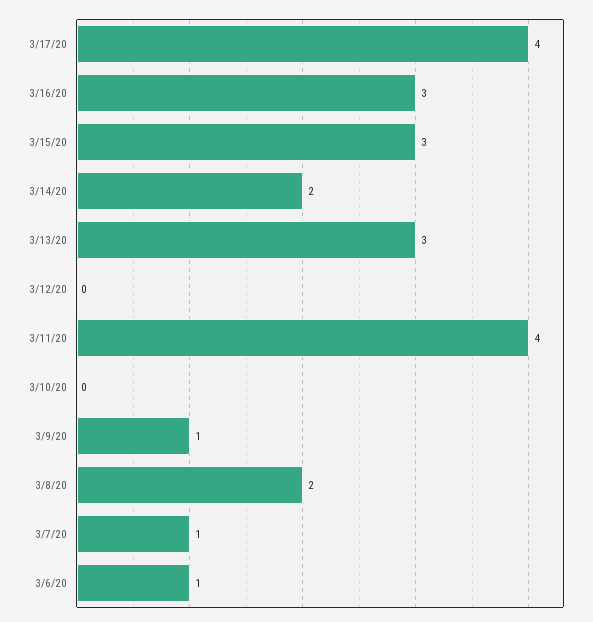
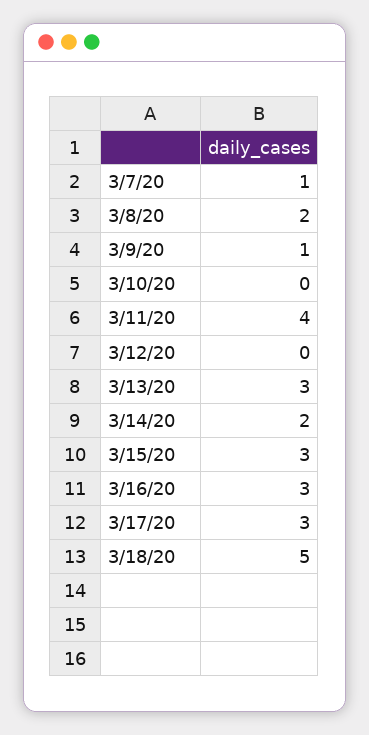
3/17/20: 4 -> 3
3/6/20: 1 -> none
3/18/20: none -> 5

